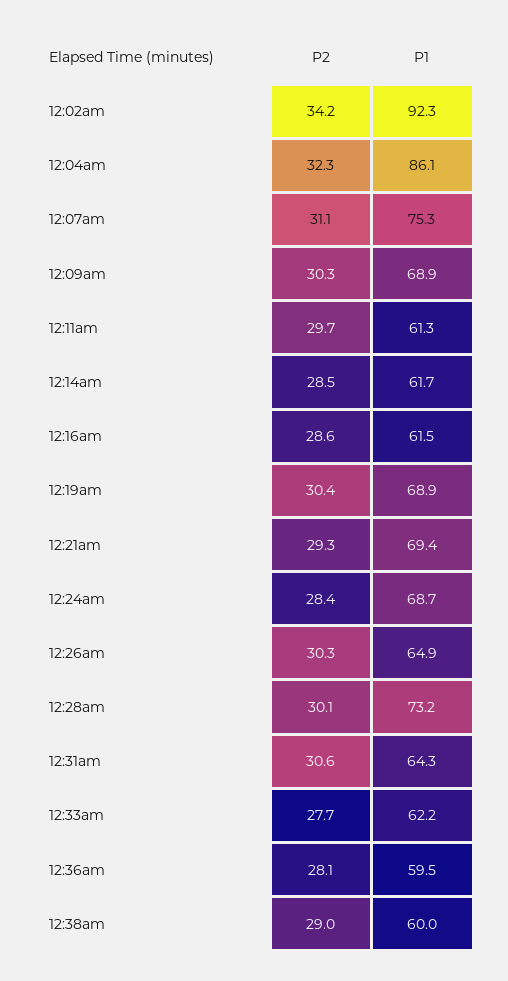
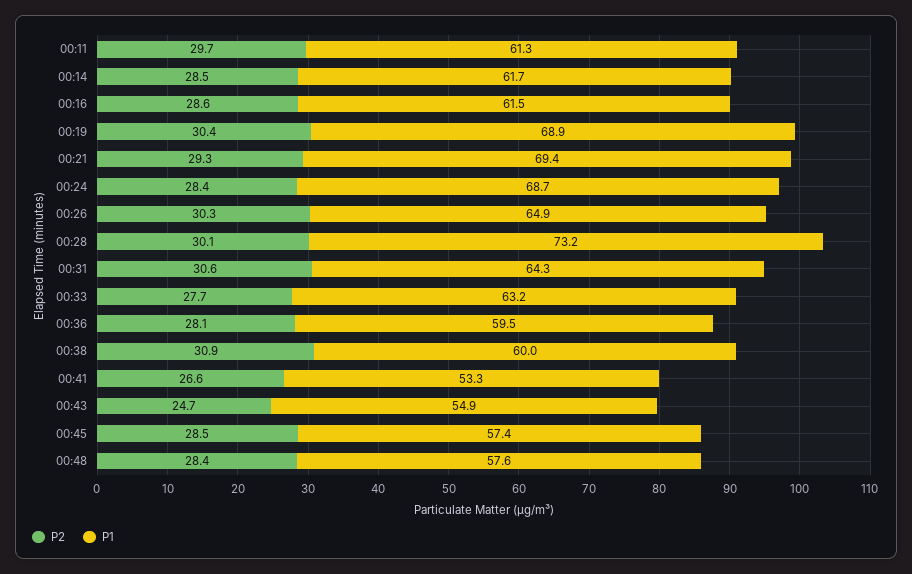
P2, 12:02am: 34.2 -> none
P1, 12:02am: 92.3 -> none
P2, 12:04am: 32.3 -> none
P1, 12:04am: 86.1 -> none
P2, 12:07am: 31.1 -> none
P1, 12:07am: 75.3 -> none
P2, 12:09am: 30.3 -> none
P1, 12:09am: 68.9 -> none
P1, 12:33am: 62.2 -> 63.2
P2, 12:38am: 29 -> 30.9
P2, 00:41: none -> 26.6
P1, 00:41: none -> 53.3
P2, 00:43: none -> 24.7
P1, 00:43: none -> 54.9
P2, 00:45: none -> 28.5
P1, 00:45: none -> 57.4
P2, 00:48: none -> 28.4
P1, 00:48: none -> 57.6

